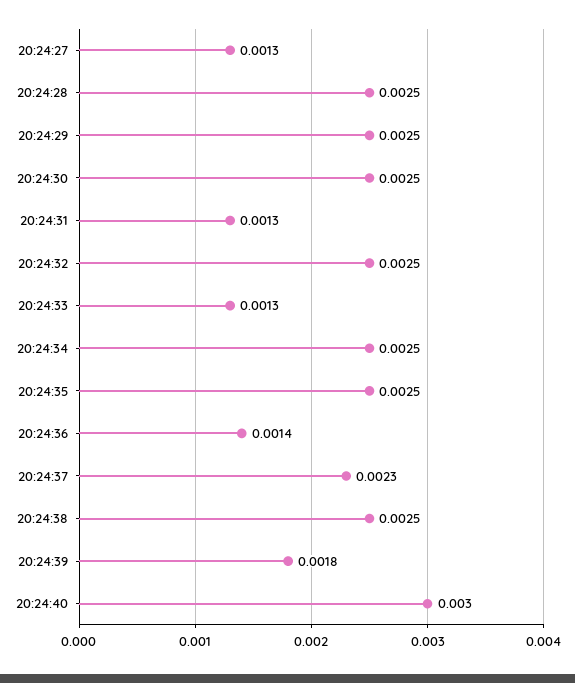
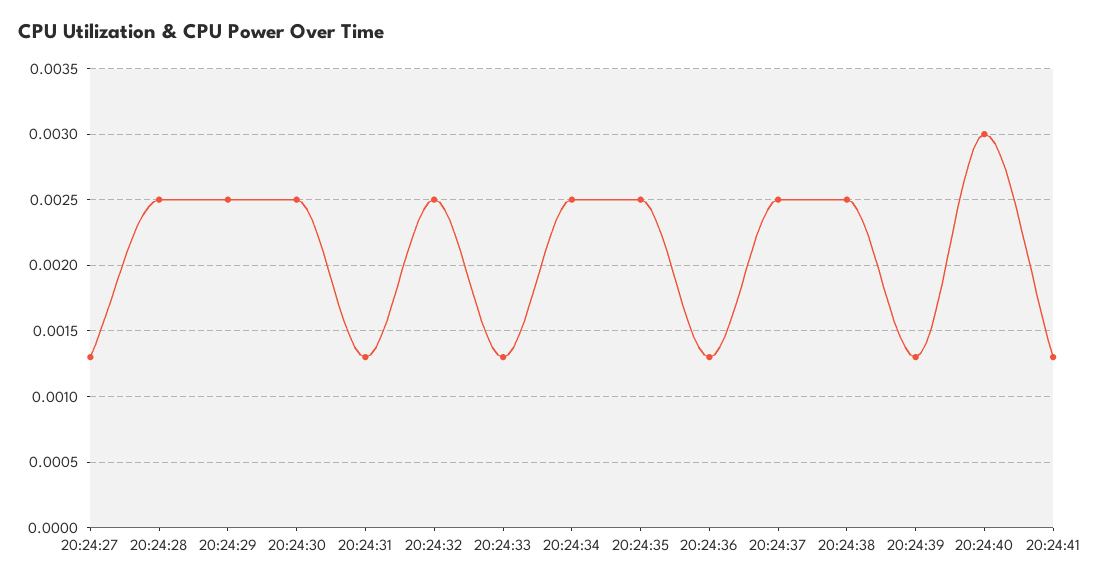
20:24:36: 0.0014 -> 0.0013
20:24:37: 0.0023 -> 0.0025
20:24:39: 0.0018 -> 0.0013
20:24:41: none -> 0.0013

